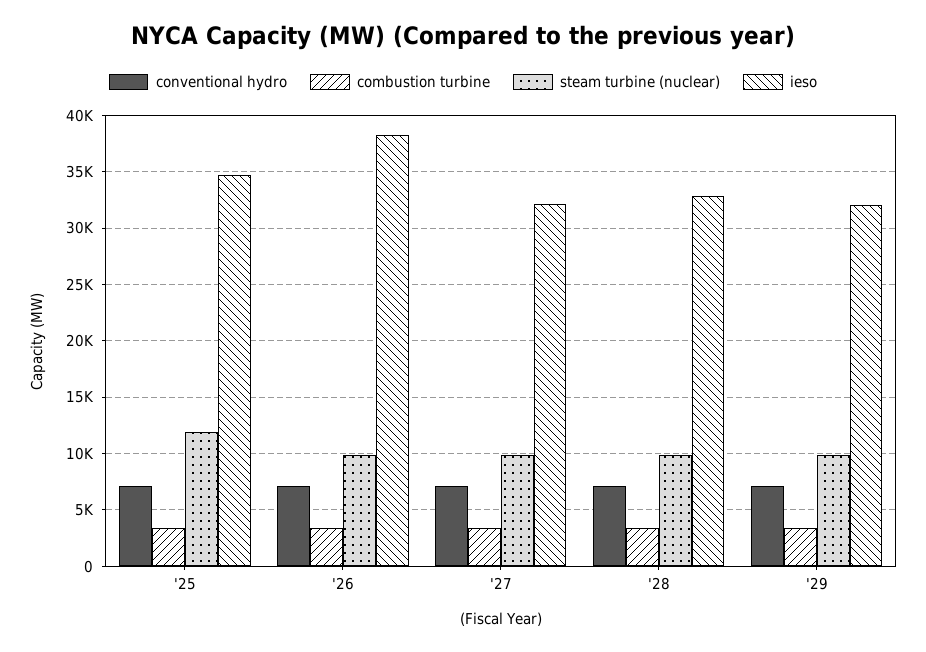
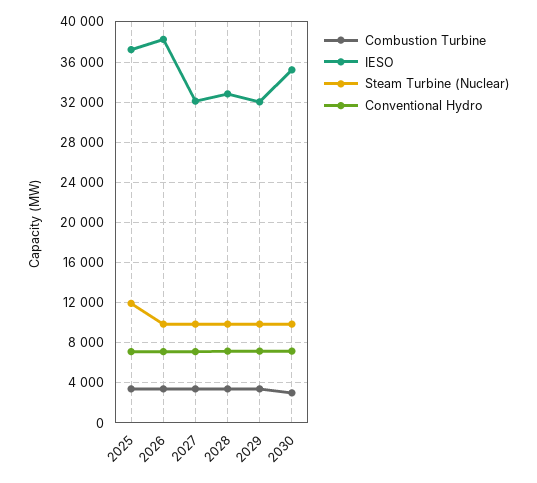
ieso, '25: 35000 -> 37000
combustion turbine, 2030: none -> 3000
ieso, 2030: none -> 35000
steam turbine (nuclear), 2030: none -> 10000
conventional hydro, 2030: none -> 7000

